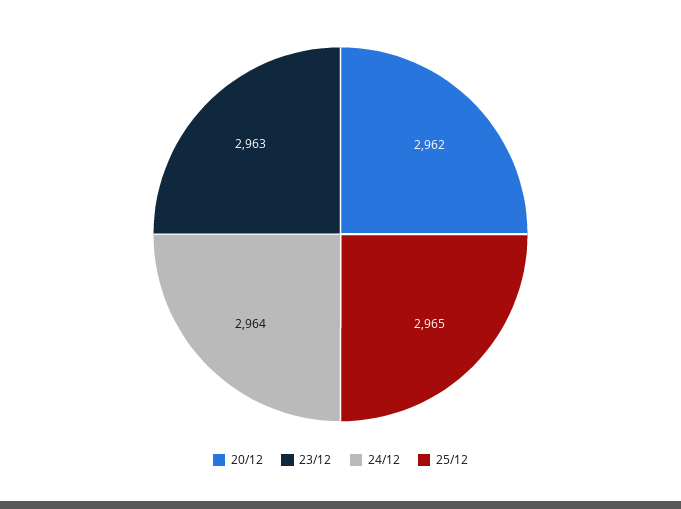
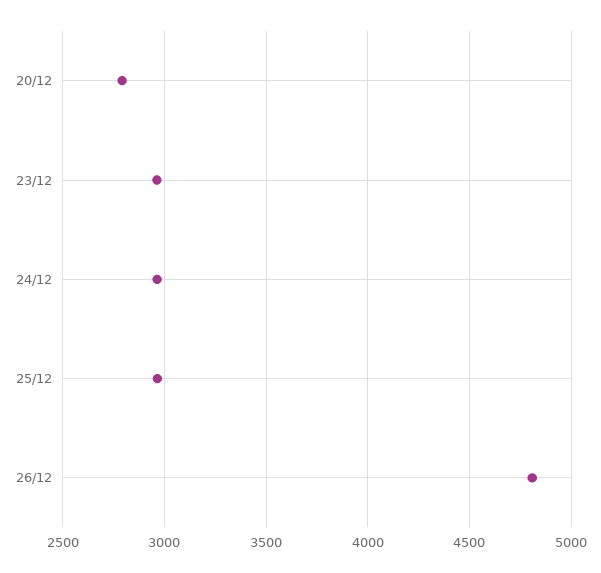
20/12: 2962 -> 2800
26/12: none -> 4800

